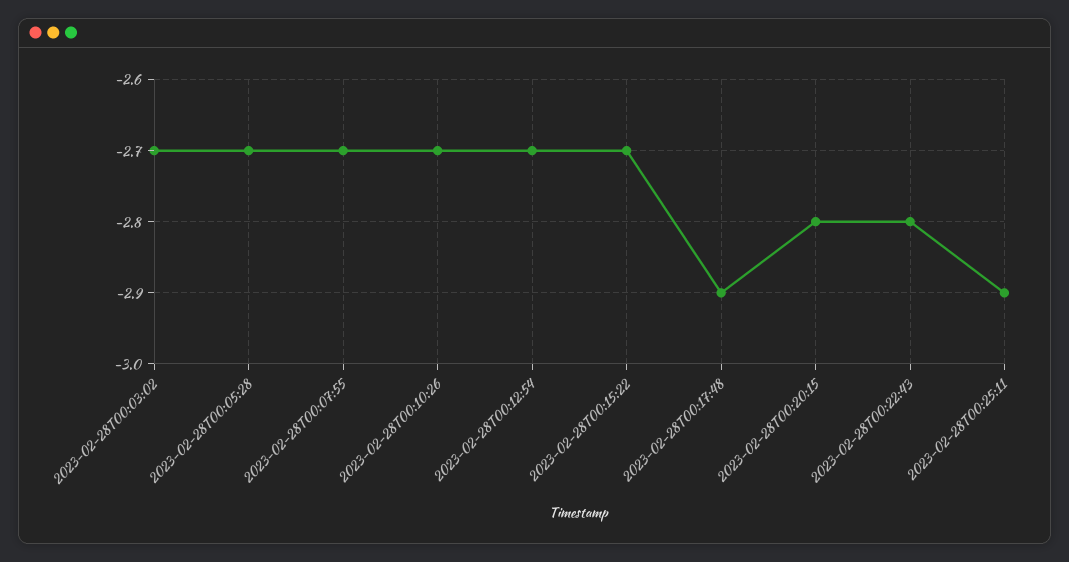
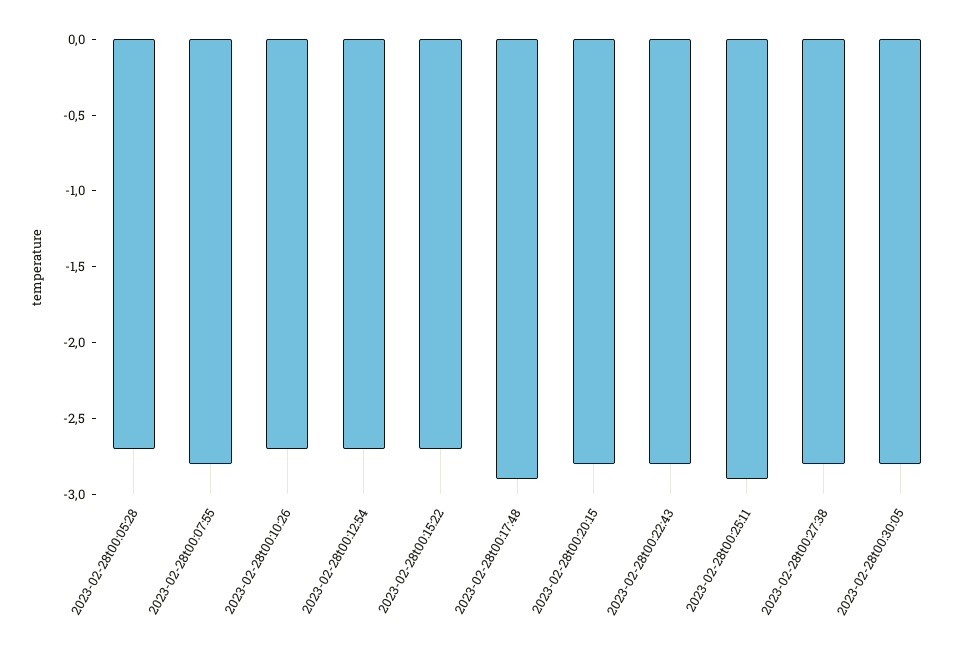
2023-02-28T00:03:02: -2.7 -> none
2023-02-28T00:07:55: -2.7 -> -2.8
2023-02-28t00:27:38: none -> -2.8
2023-02-28t00:30:05: none -> -2.8

